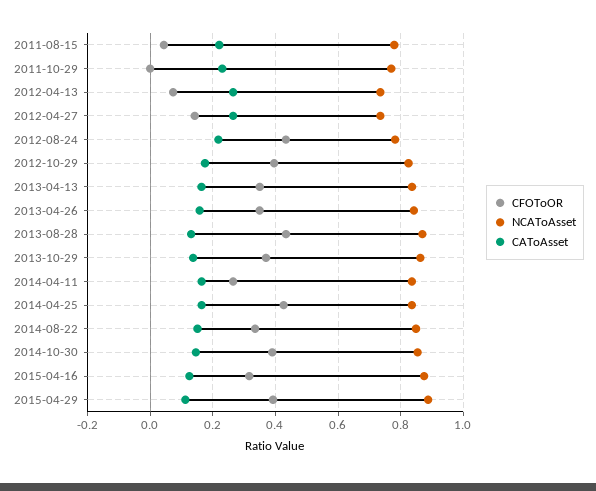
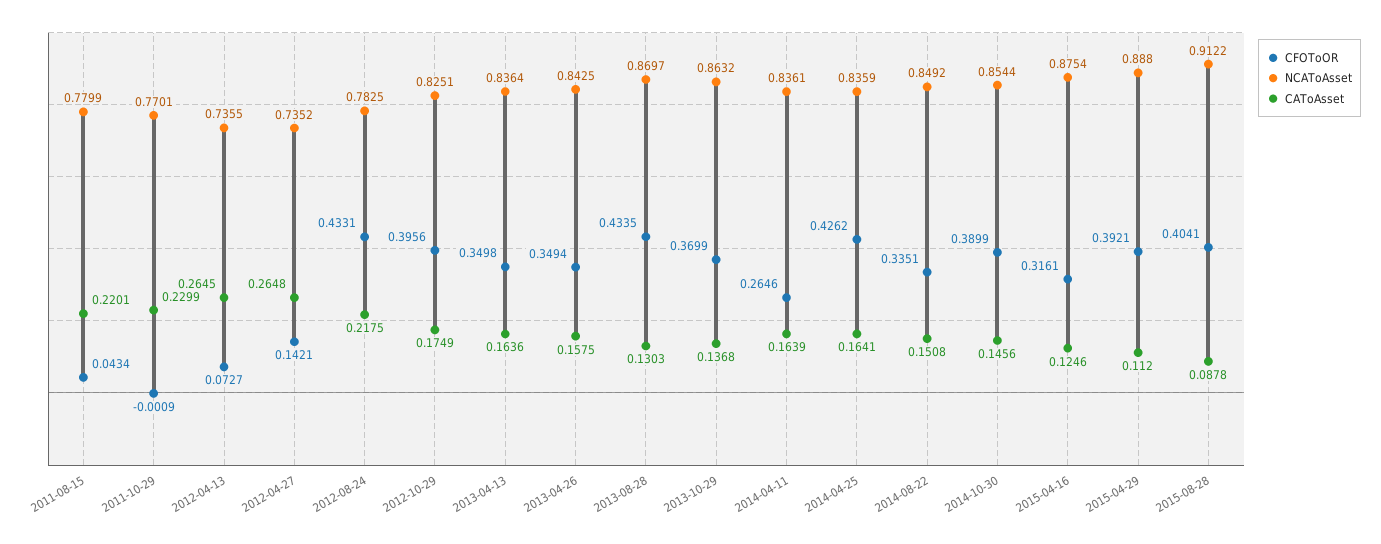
CFOToOR, 2015-08-28: none -> 0.4041
NCAToAsset, 2015-08-28: none -> 0.9122
CAToAsset, 2015-08-28: none -> 0.0878

